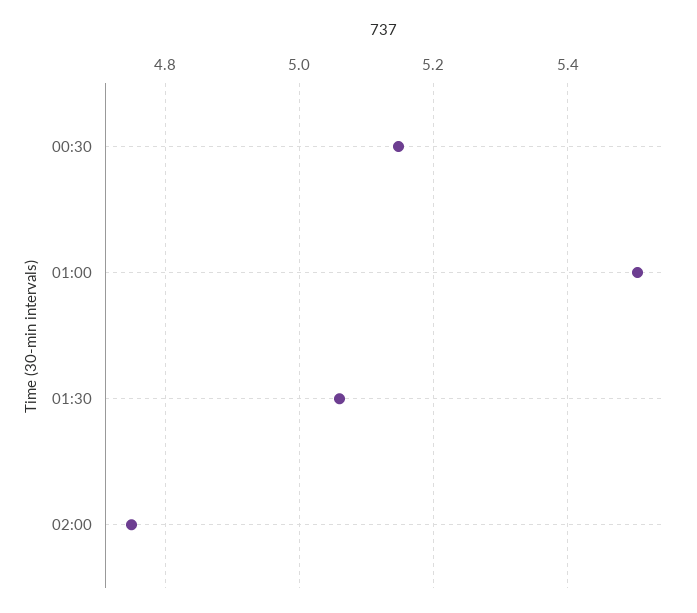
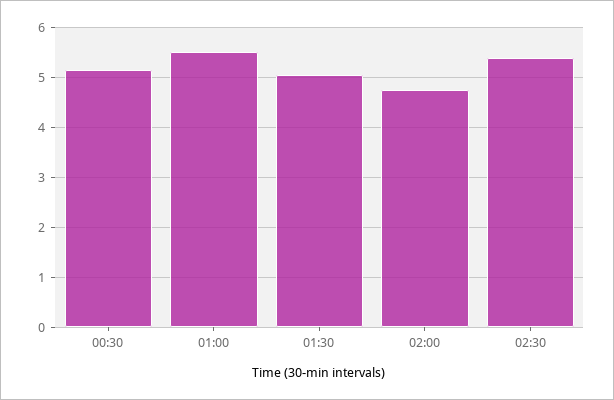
02:30: none -> 5.4

